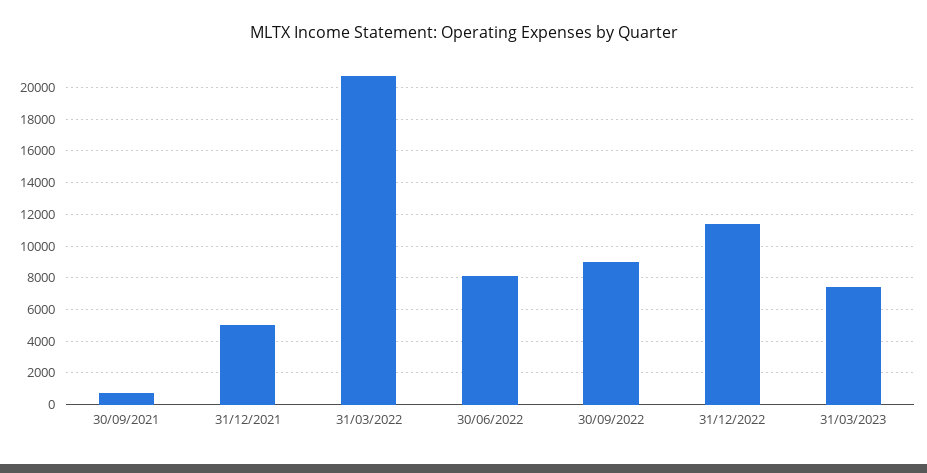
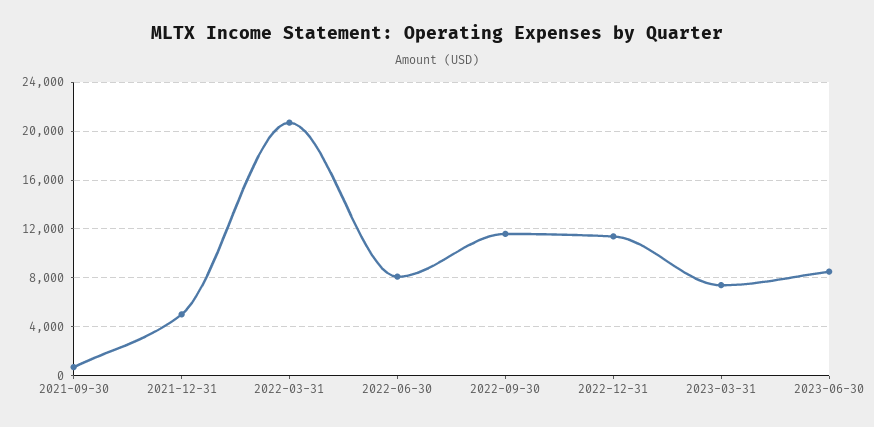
30/09/2022: 9000 -> 11500
2023-06-30: none -> 8500

